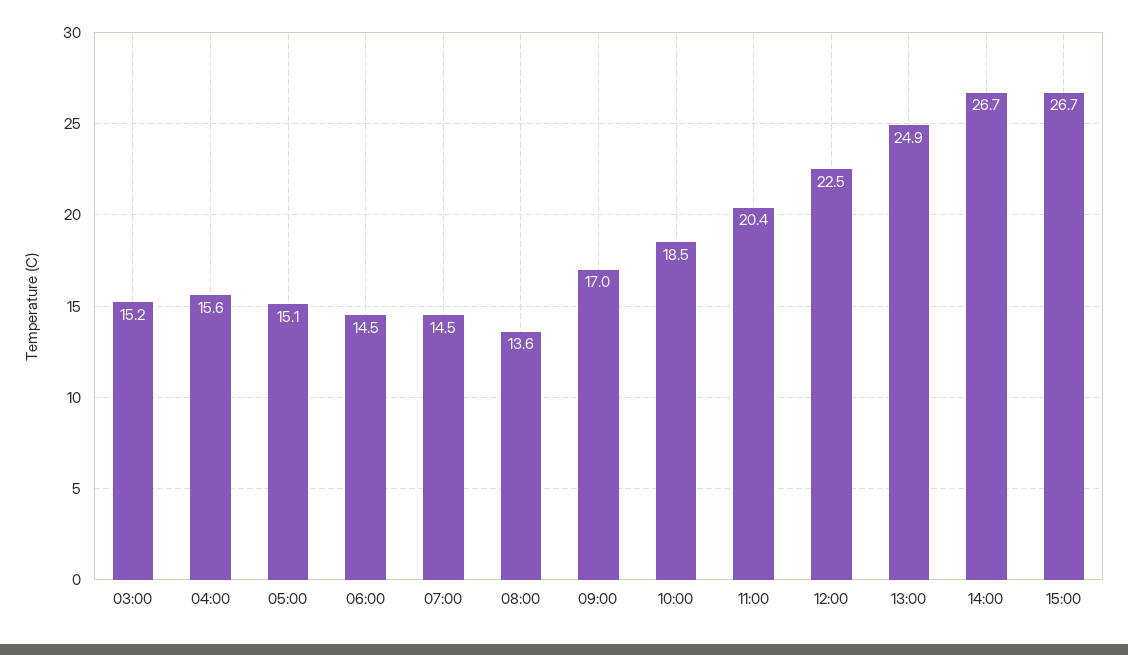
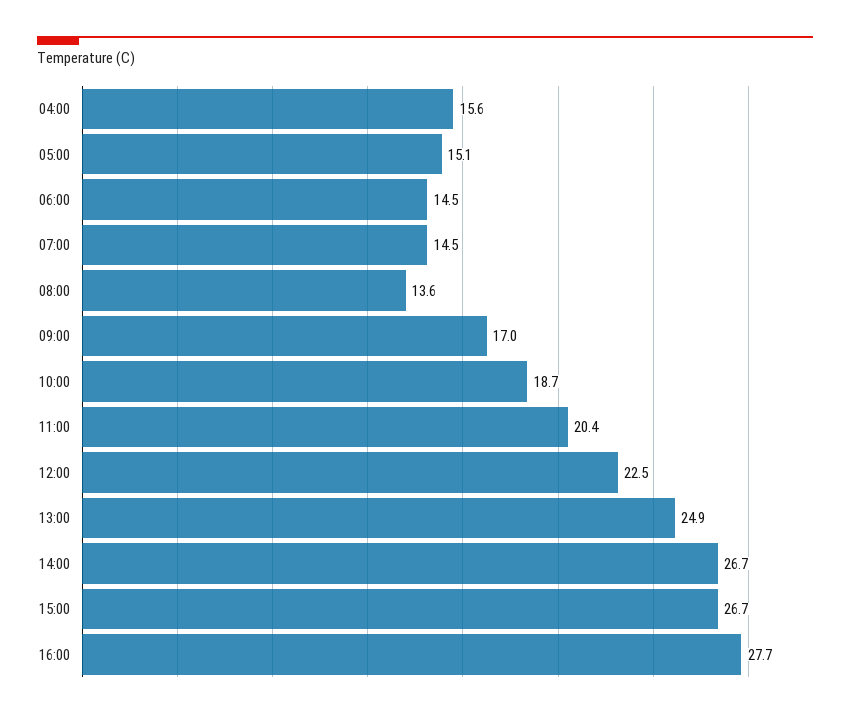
03:00: 15.2 -> none
10:00: 18.5 -> 18.7
16:00: none -> 27.7

